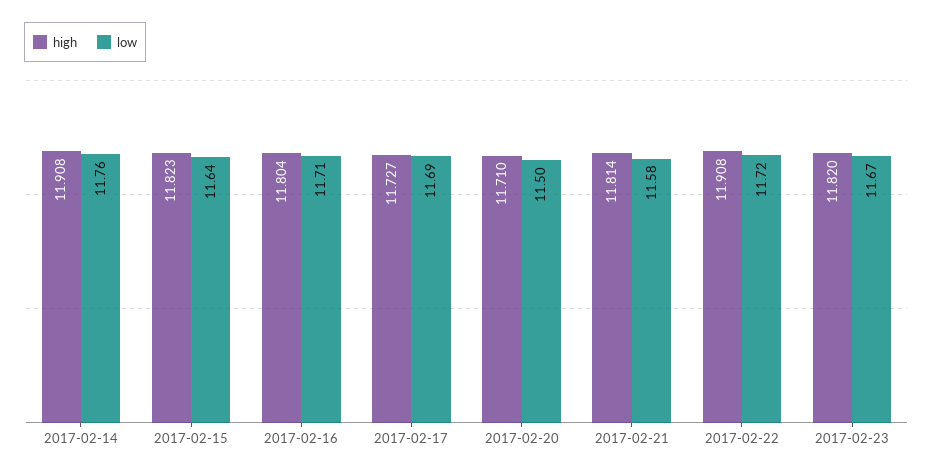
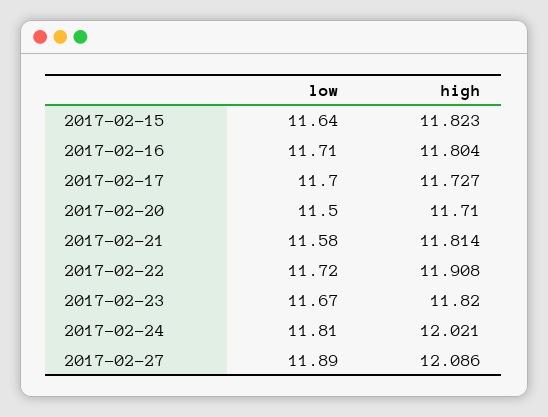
high, 2017-02-14: 11.908 -> none
low, 2017-02-14: 11.76 -> none
low, 2017-02-17: 11.69 -> 11.7
low, 2017-02-24: none -> 11.81
high, 2017-02-24: none -> 12.021
low, 2017-02-27: none -> 11.89
high, 2017-02-27: none -> 12.086

